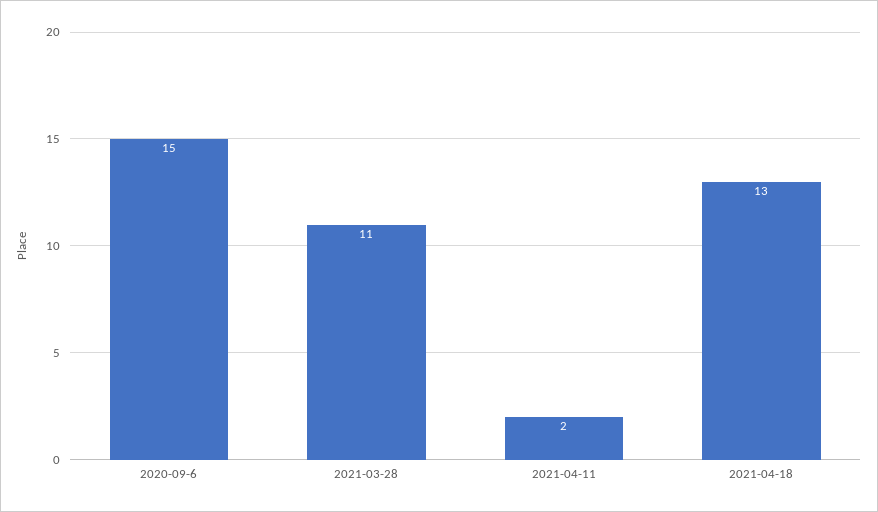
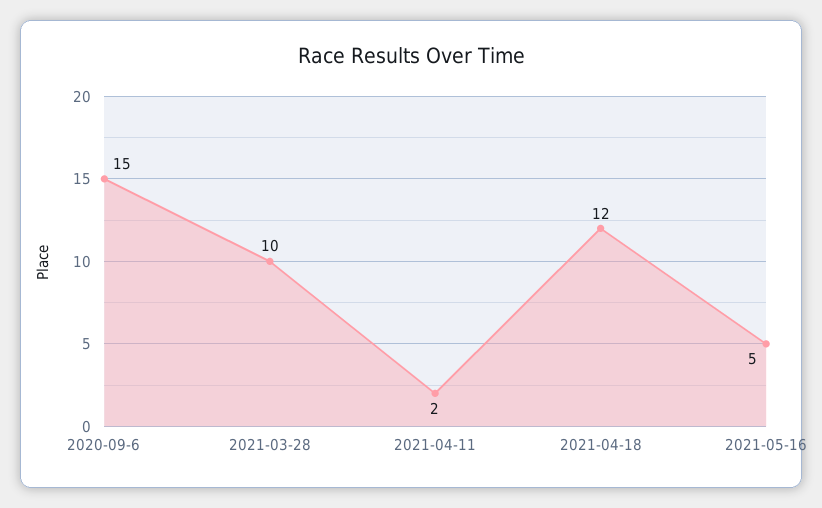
2021-03-28: 11 -> 10
2021-04-18: 13 -> 12
2021-05-16: none -> 5

